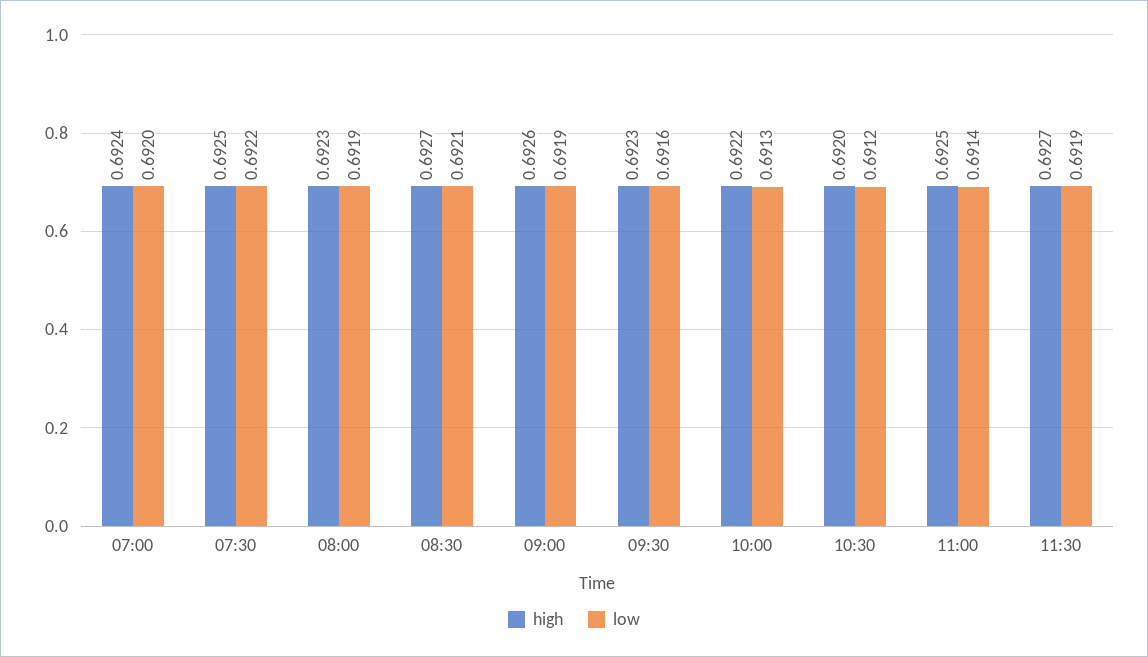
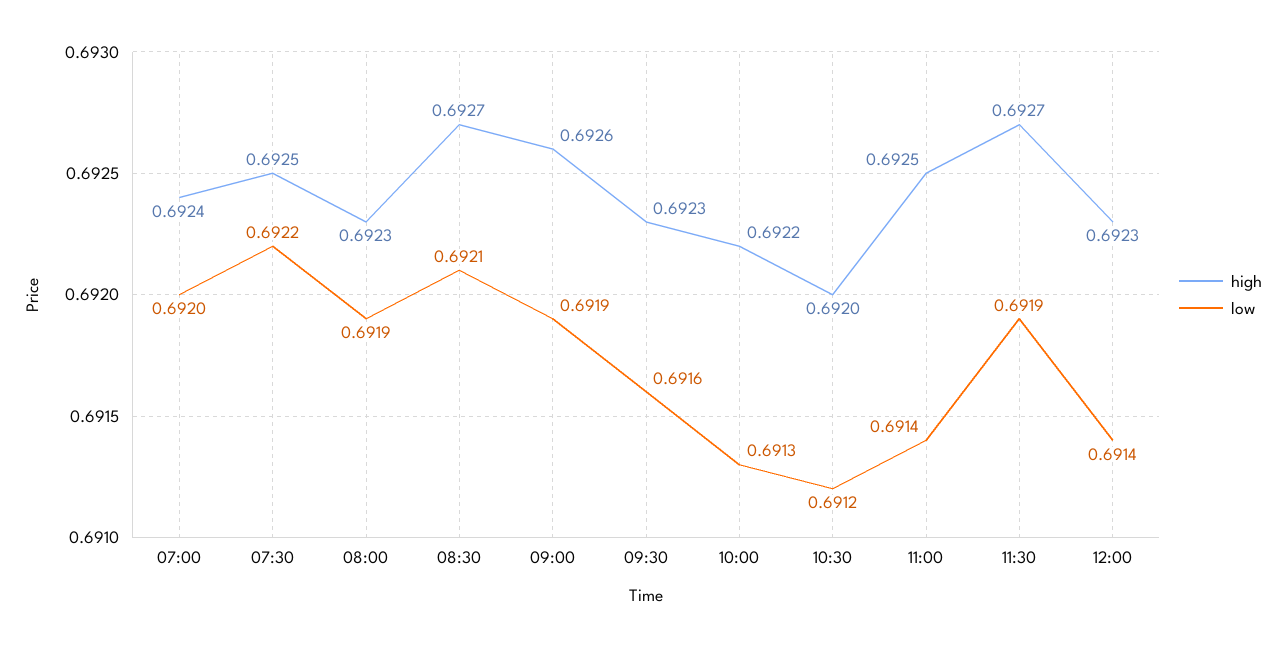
high, 12:00: none -> 0.6923
low, 12:00: none -> 0.6914

